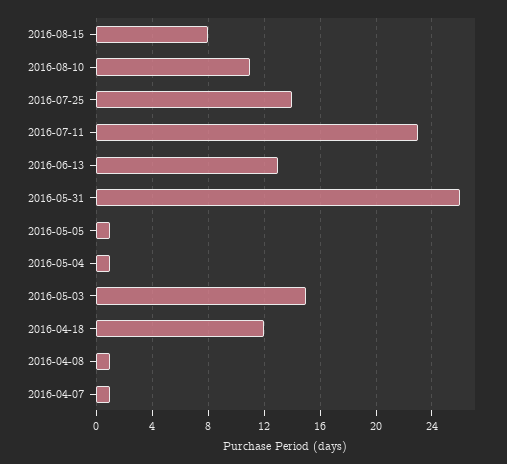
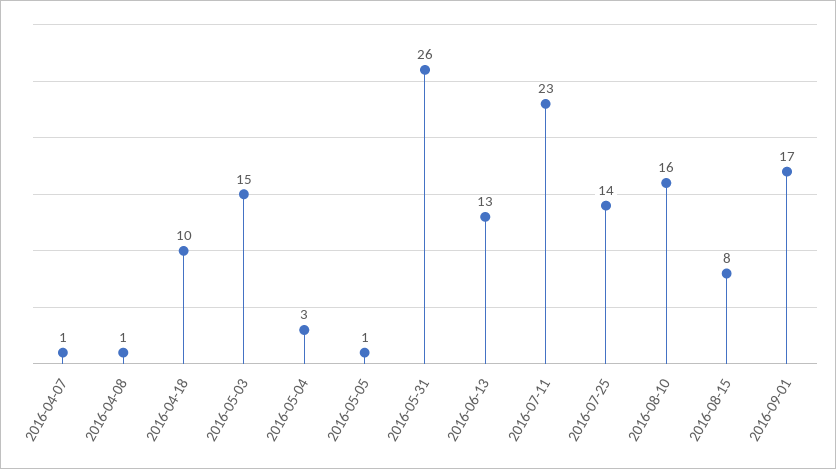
2016-08-10: 11 -> 16
2016-05-04: 1 -> 3
2016-04-18: 12 -> 10
2016-09-01: none -> 17

